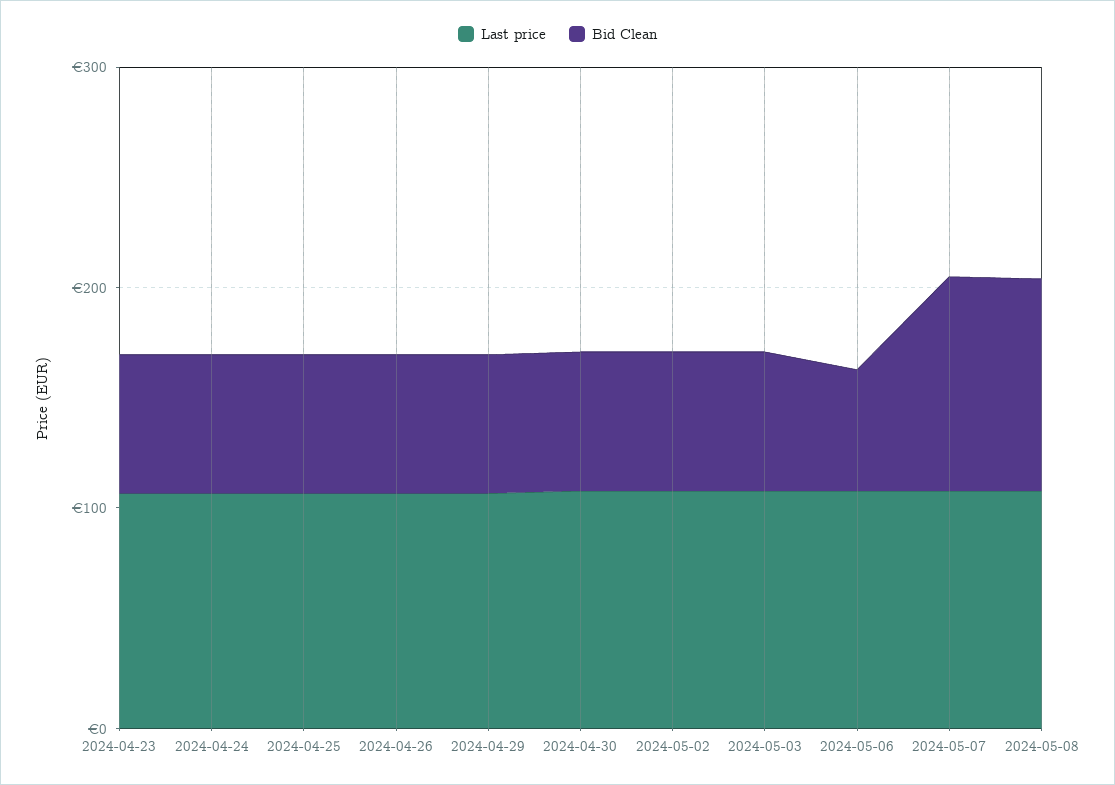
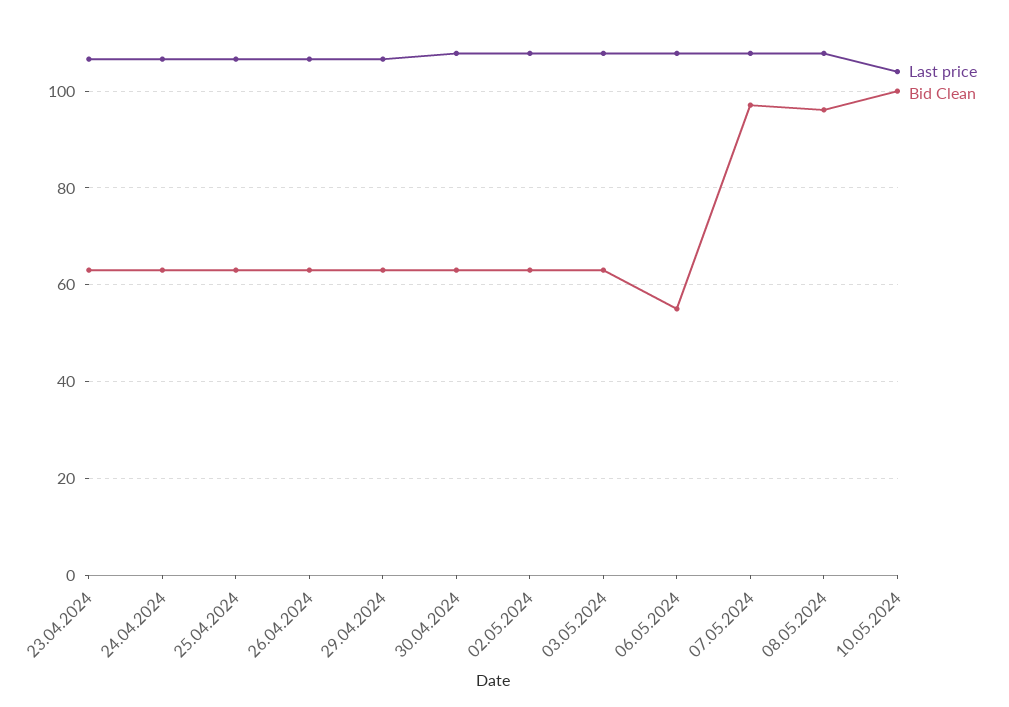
Last price, 10.05.2024: none -> 104
Bid Clean, 10.05.2024: none -> 100

